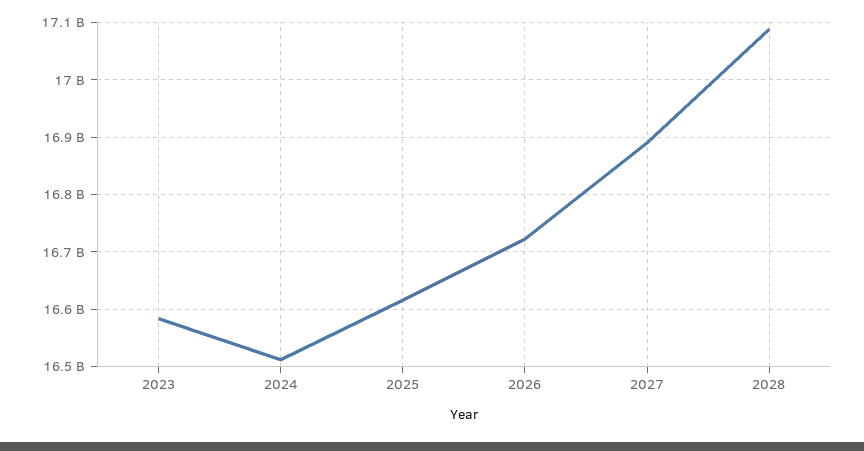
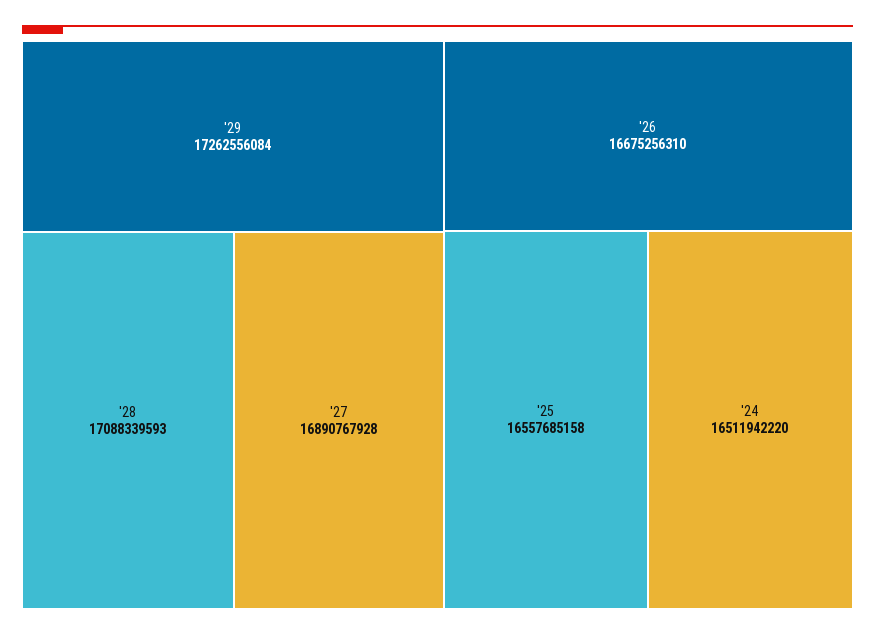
2023: 16580000000 -> none
2025: 16620000000 -> 16557685158
2026: 16720000000 -> 16675256310
'29: none -> 17262556084

